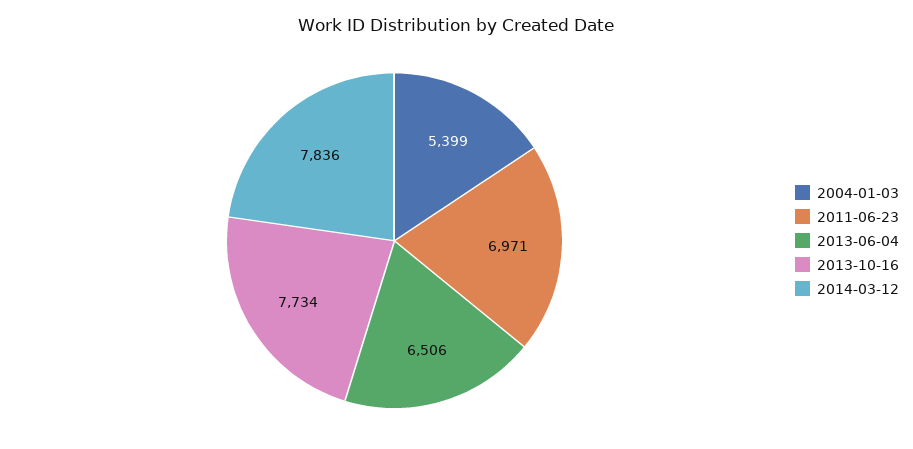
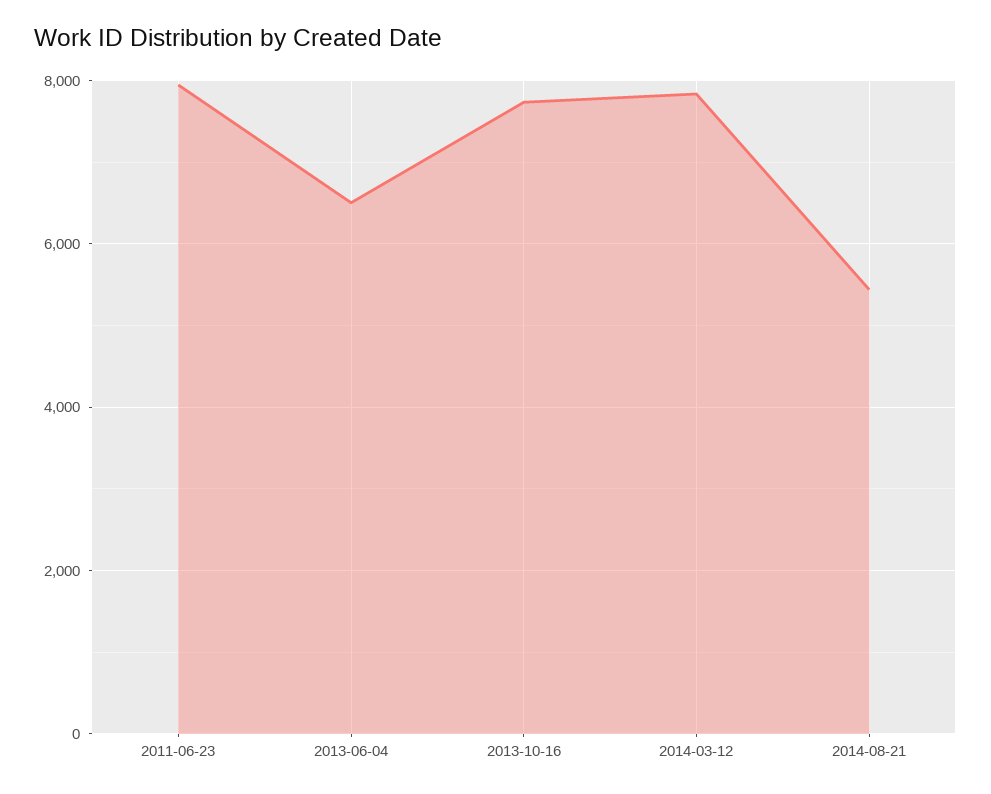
2004-01-03: 5399 -> none
2011-06-23: 6971 -> 8000
2014-08-21: none -> 5400

